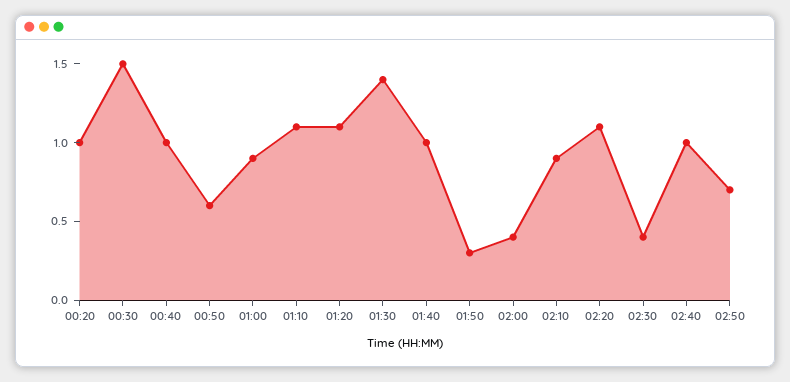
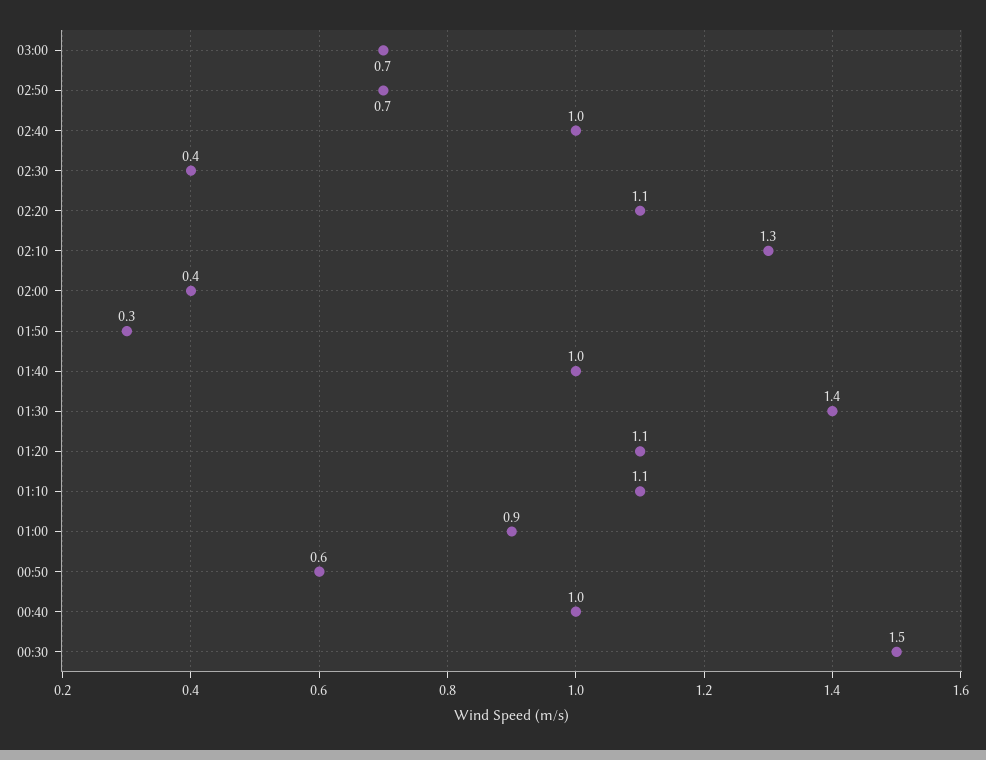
00:20: 1 -> none
02:10: 0.9 -> 1.3
03:00: none -> 0.7

